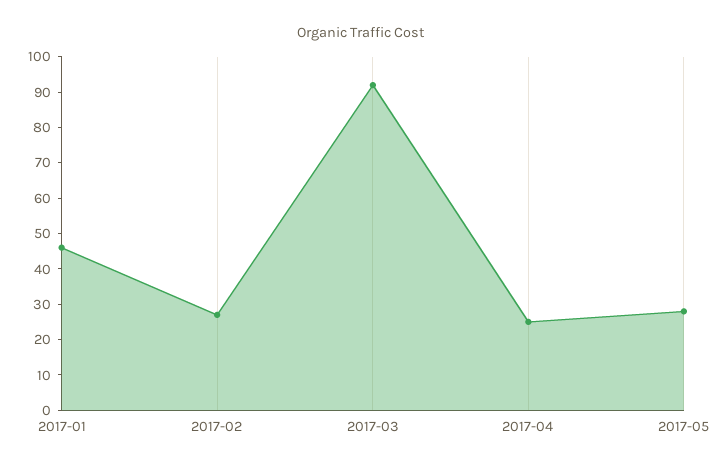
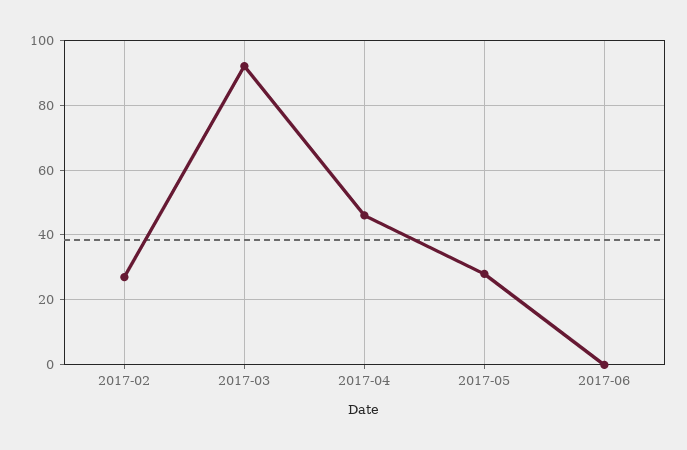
2017-01: 45 -> none
2017-04: 25 -> 45
2017-06: none -> 0

